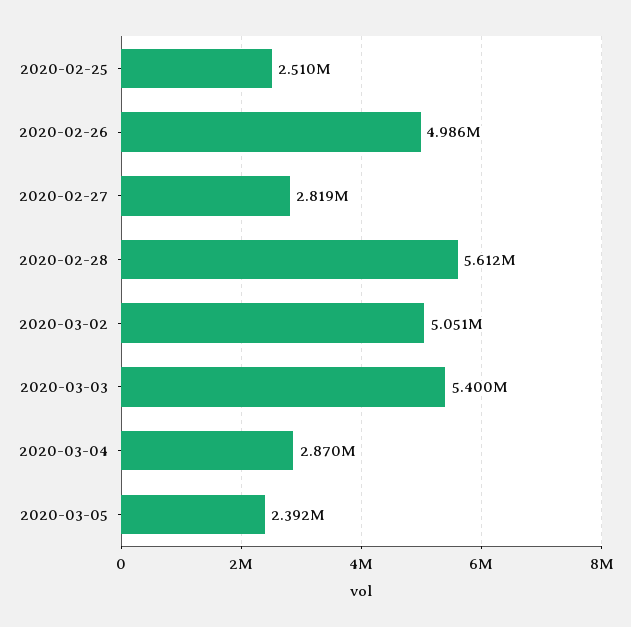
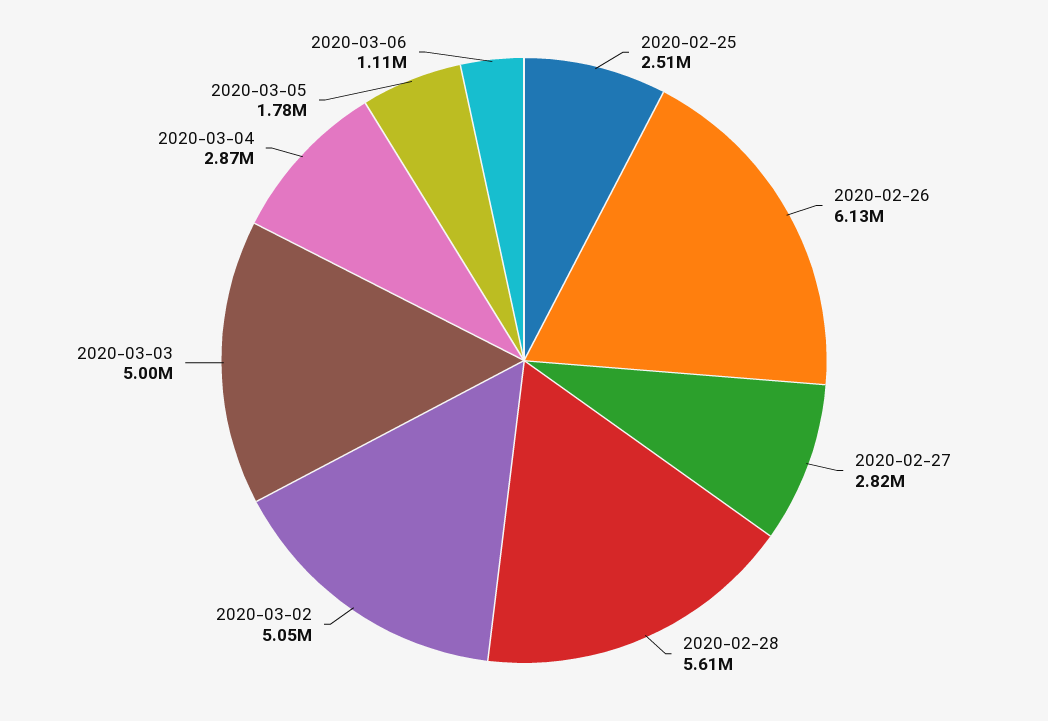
2020-02-26: 4986000 -> 6130000
2020-03-03: 5400000 -> 5000000
2020-03-05: 2392000 -> 1780000
2020-03-06: none -> 1110000

